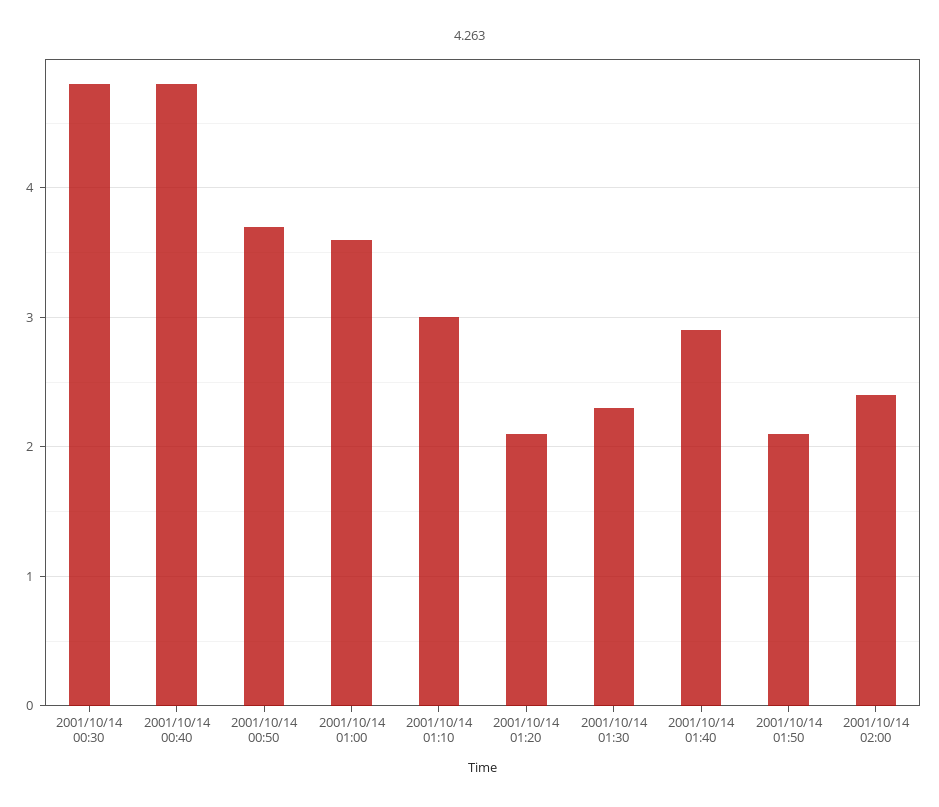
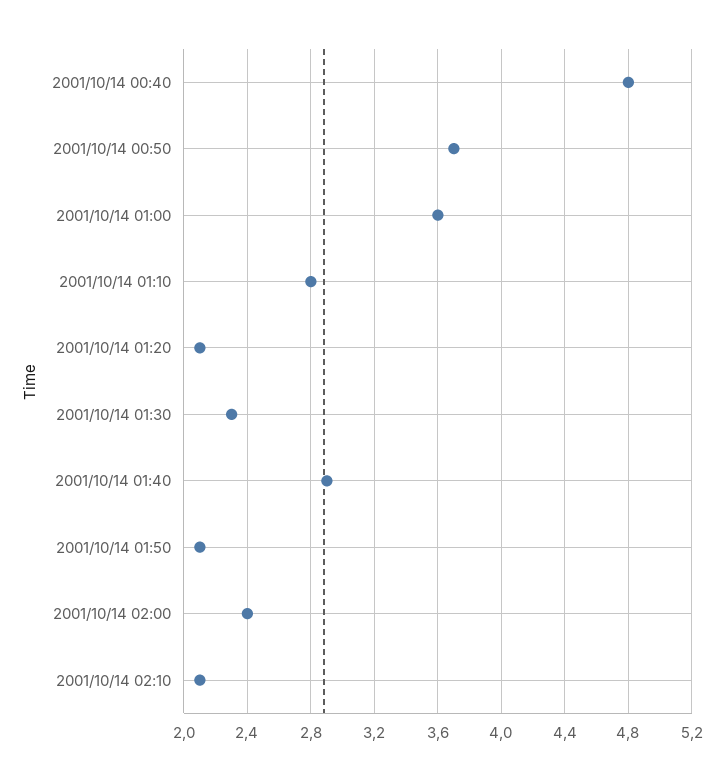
2001/10/14 00:30: 4.8 -> none
2001/10/14 01:10: 3 -> 2.8
2001/10/14 02:10: none -> 2.1

